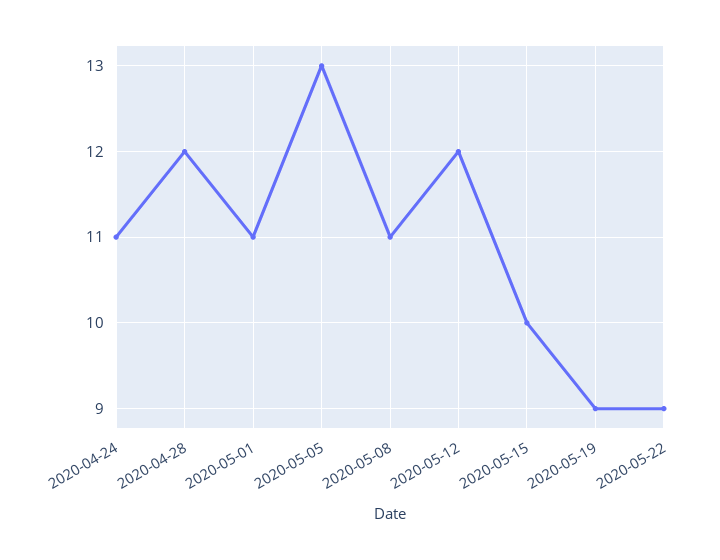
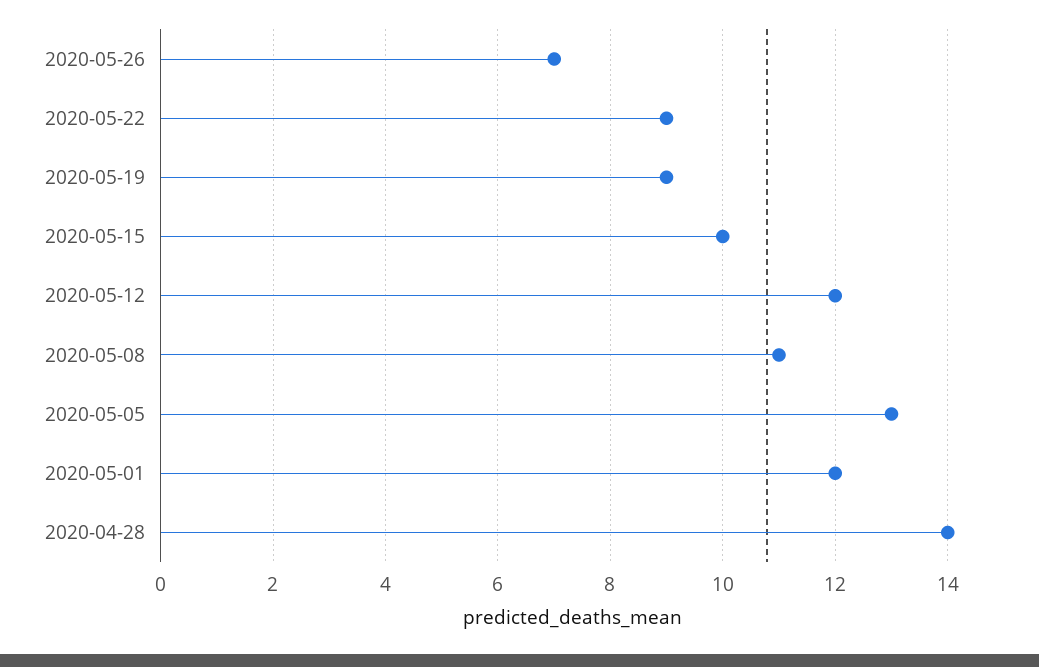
2020-04-24: 11 -> none
2020-04-28: 12 -> 14
2020-05-01: 11 -> 12
2020-05-26: none -> 7

